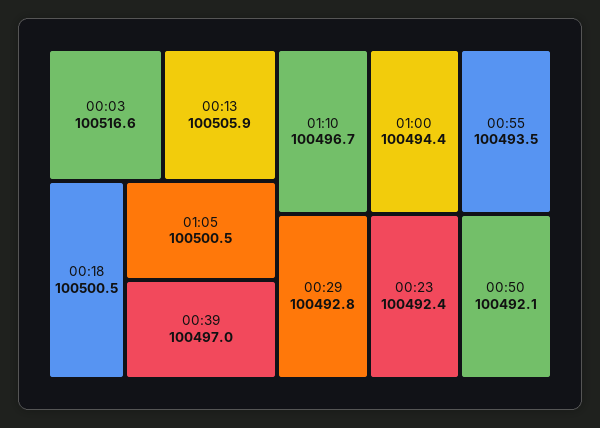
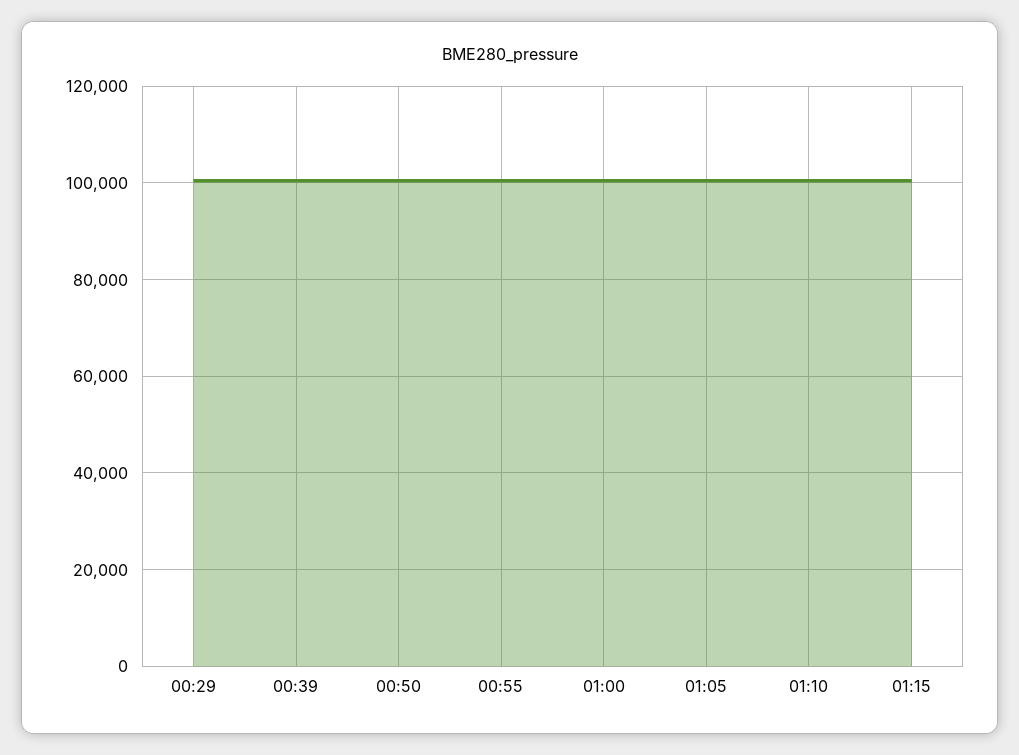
00:03: 100516.6 -> none
00:13: 100505.9 -> none
00:18: 100500.5 -> none
00:23: 100492.4 -> none
01:15: none -> 100000

